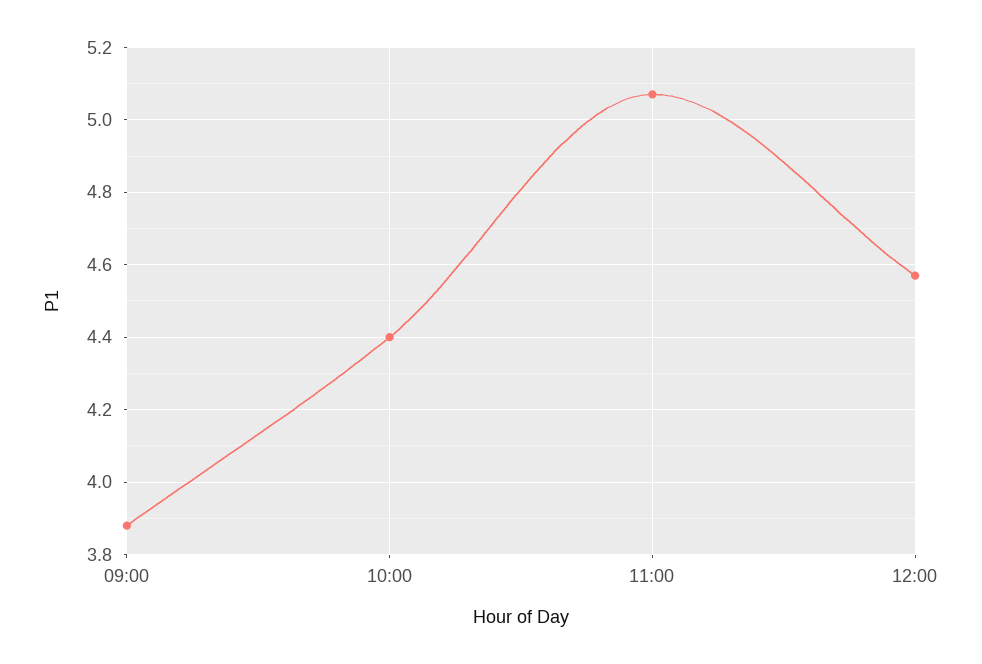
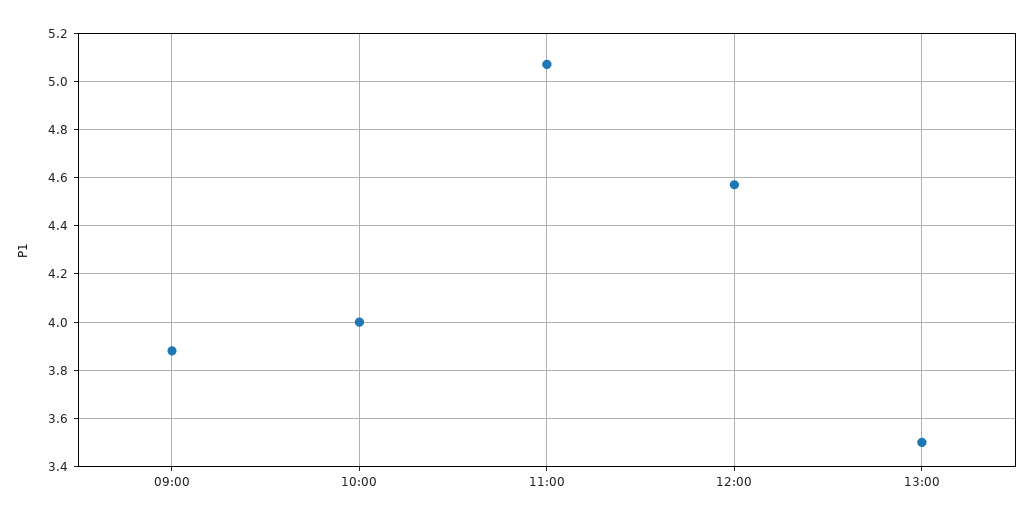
10:00: 4.4 -> 4
13:00: none -> 3.5

